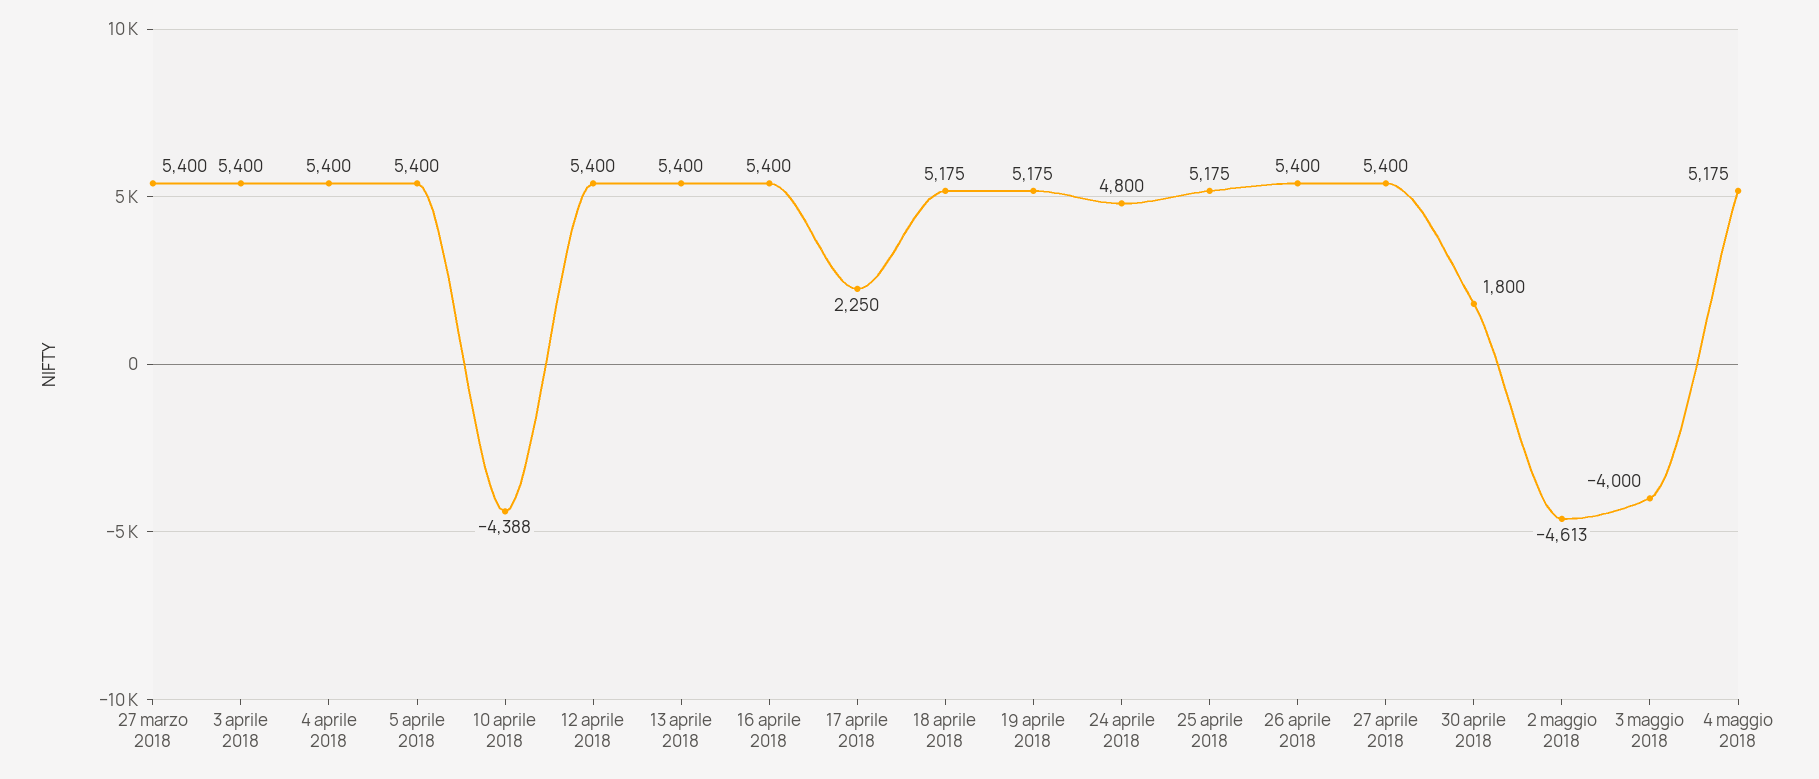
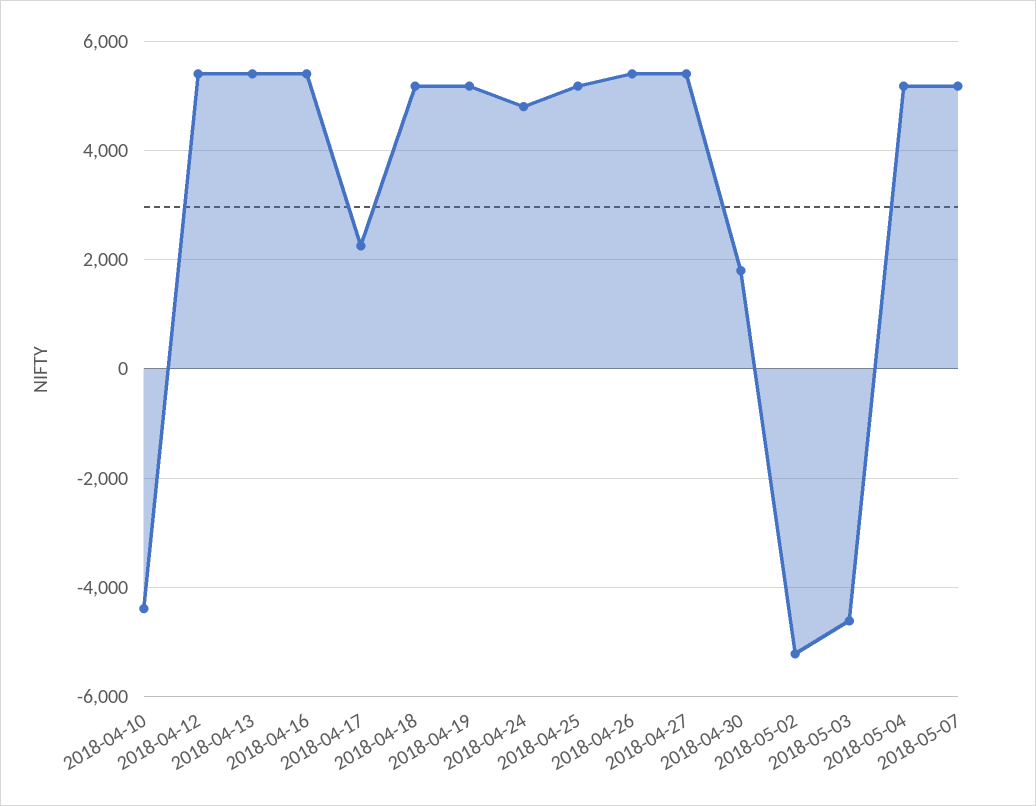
27 marzo 2018: 5400 -> none
3 aprile 2018: 5400 -> none
4 aprile 2018: 5400 -> none
5 aprile 2018: 5400 -> none
2 maggio 2018: -4613 -> -5200
3 maggio 2018: -4000 -> -4600
2018-05-07: none -> 5200

